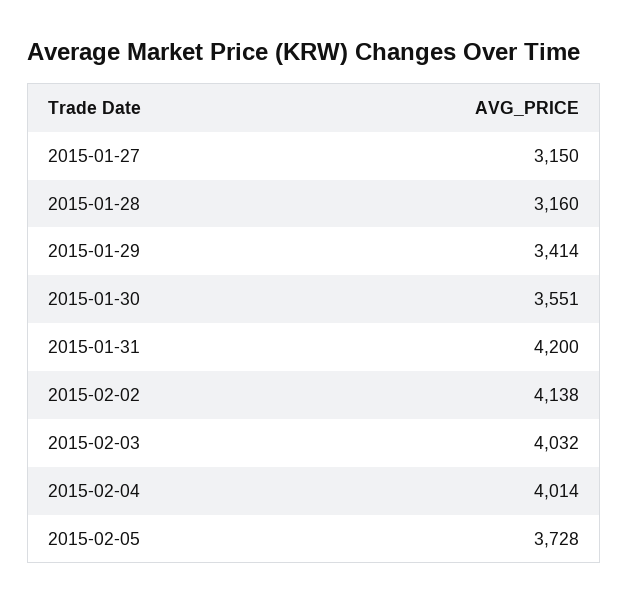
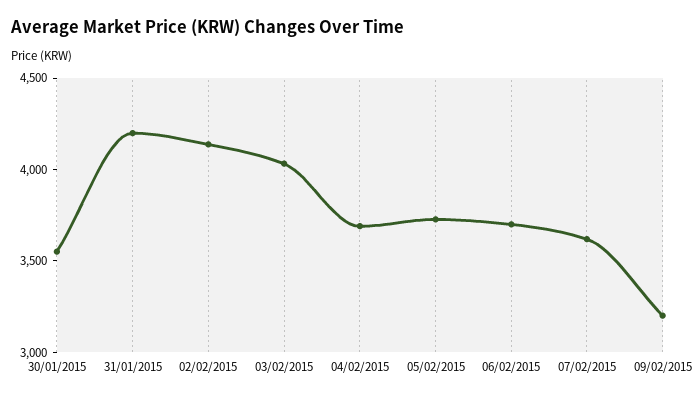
2015-01-27: 3150 -> none
2015-01-28: 3160 -> none
2015-01-29: 3414 -> none
2015-02-04: 4014 -> 3700
06/02/2015: none -> 3700
07/02/2015: none -> 3600
09/02/2015: none -> 3200

